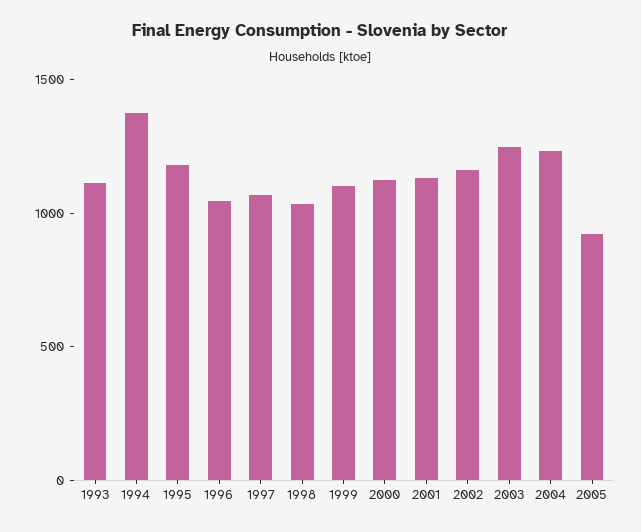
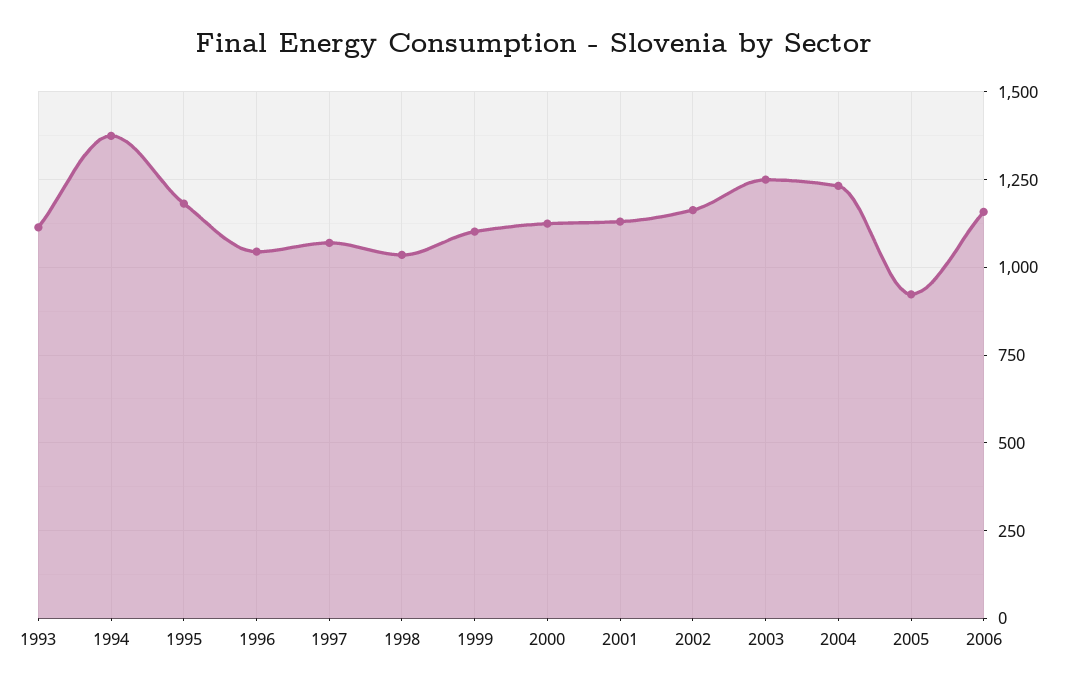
2006: none -> 1150

